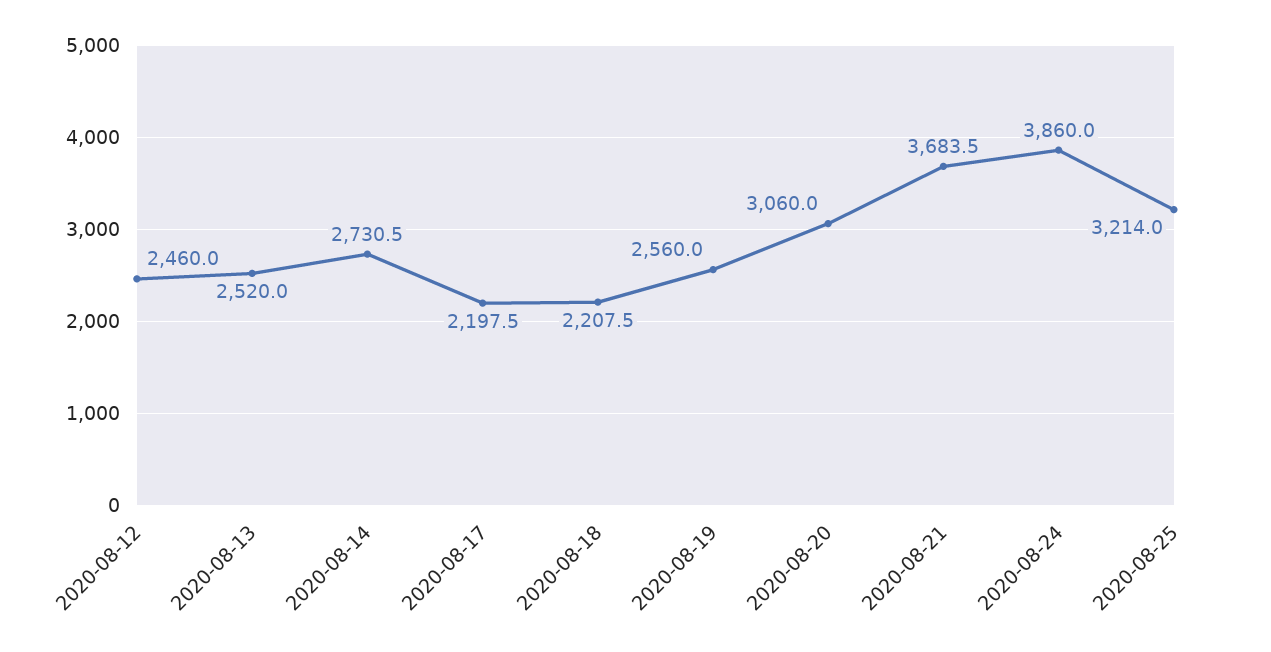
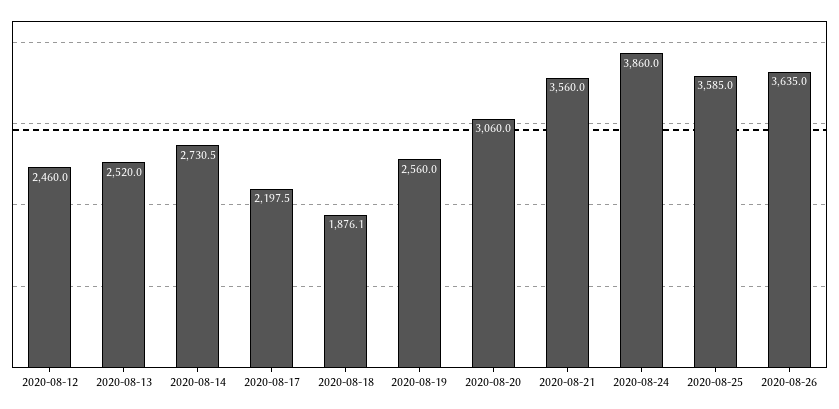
2020-08-18: 2207.5 -> 1876.1
2020-08-21: 3683.5 -> 3560
2020-08-25: 3214 -> 3585
2020-08-26: none -> 3635

